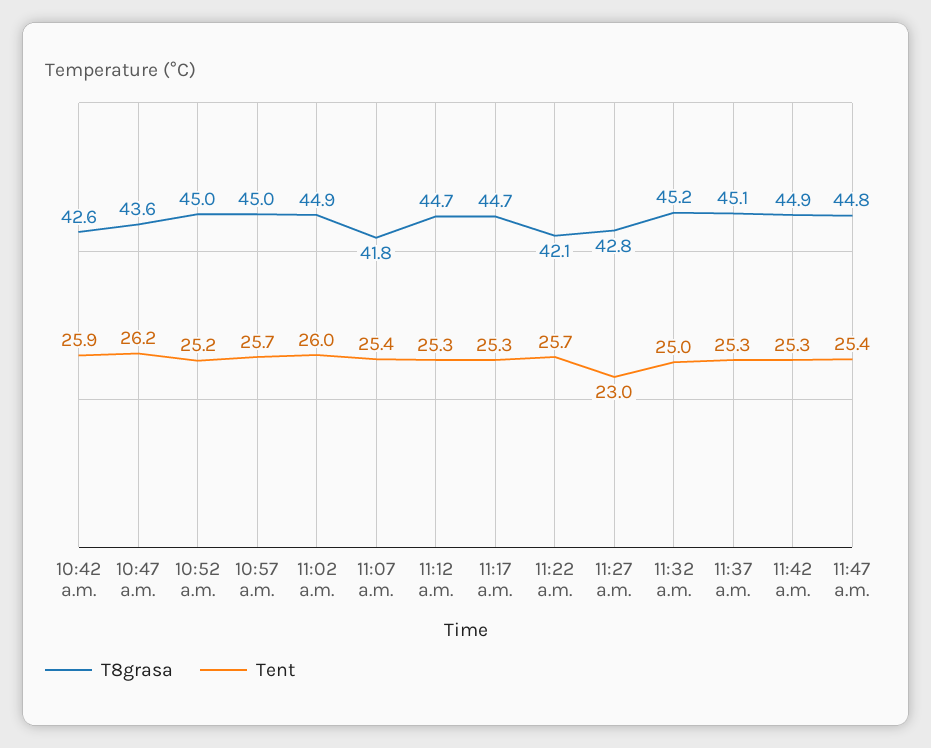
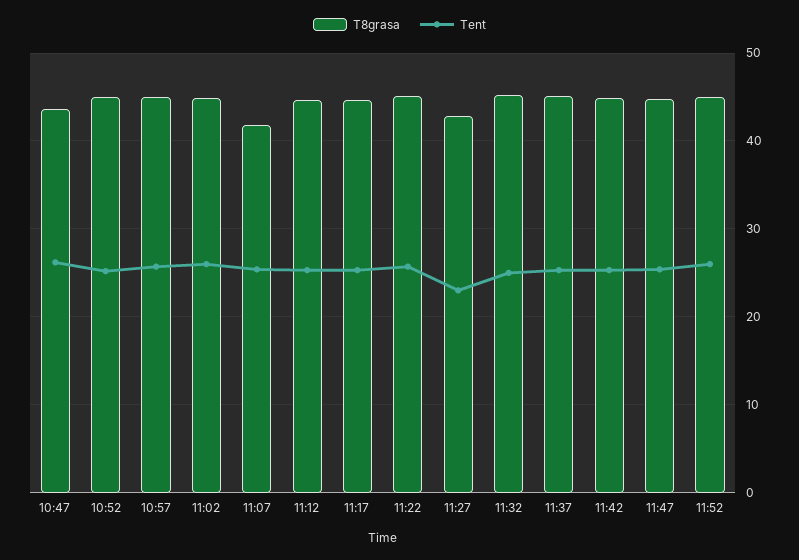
T8grasa, 10:42 a.m.: 42.6 -> none
Tent, 10:42 a.m.: 25.9 -> none
T8grasa, 11:22 a.m.: 42.1 -> 45
T8grasa, 11:52: none -> 45
Tent, 11:52: none -> 26

